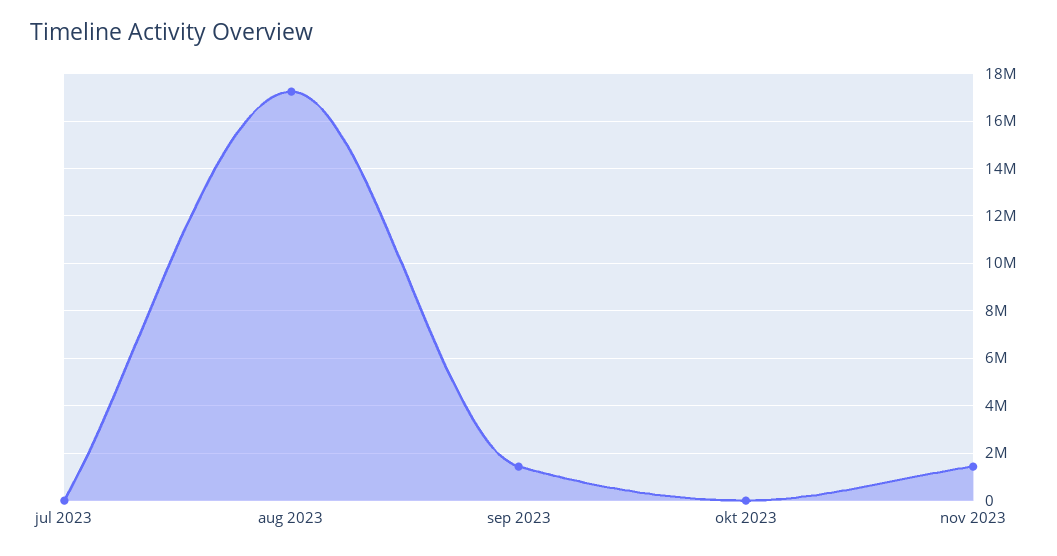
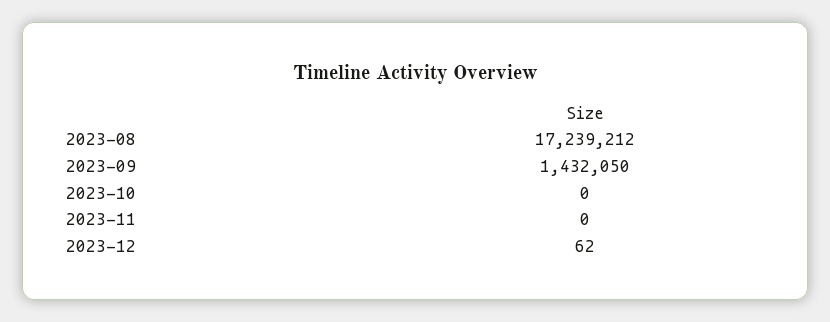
jul 2023: 0 -> none
nov 2023: 1500000 -> 0
2023-12: none -> 62

